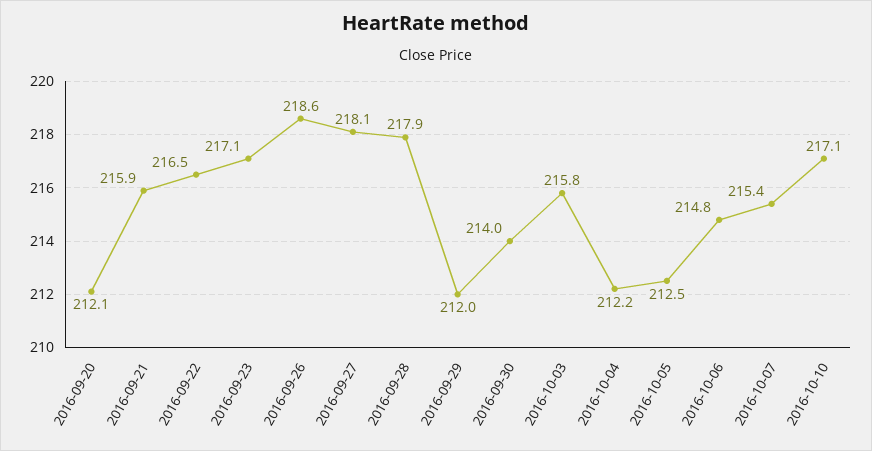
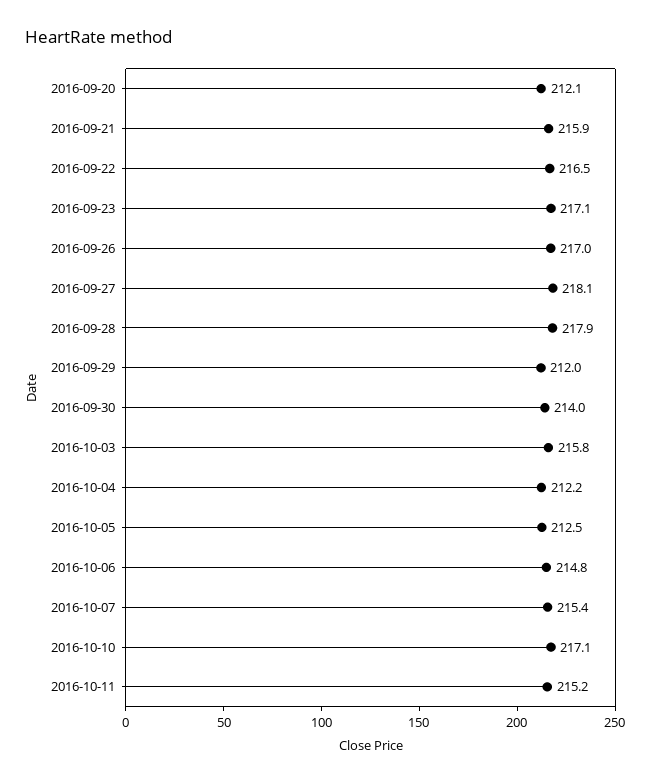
2016-09-26: 218.6 -> 217
2016-10-11: none -> 215.2

